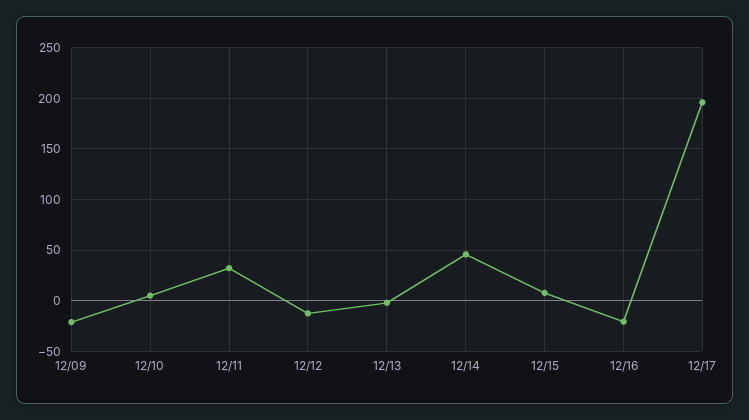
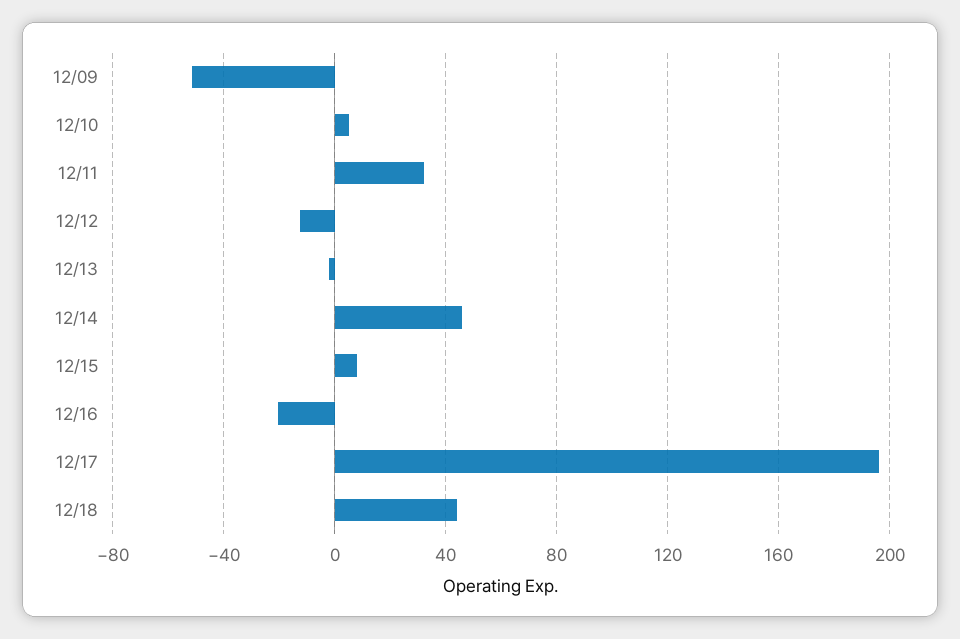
12/09: -20 -> -50
12/18: none -> 45

